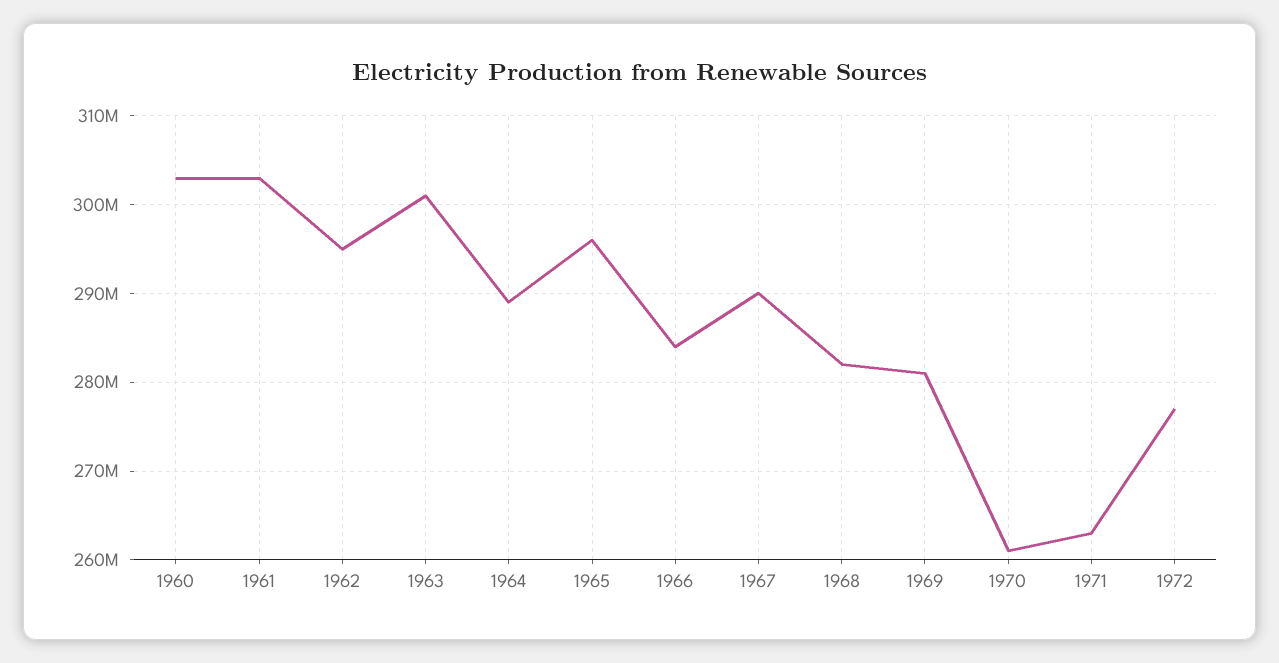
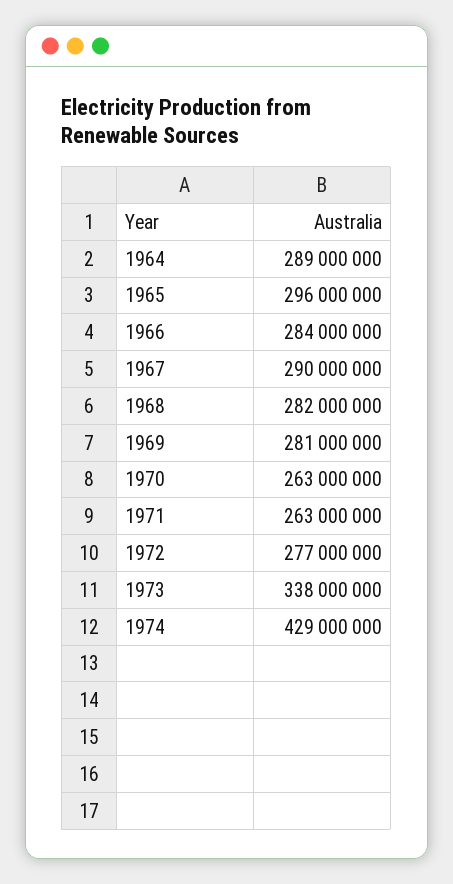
1960: 303000000 -> none
1961: 303000000 -> none
1962: 295000000 -> none
1963: 301000000 -> none
1970: 261000000 -> 263000000
1973: none -> 338000000
1974: none -> 429000000

